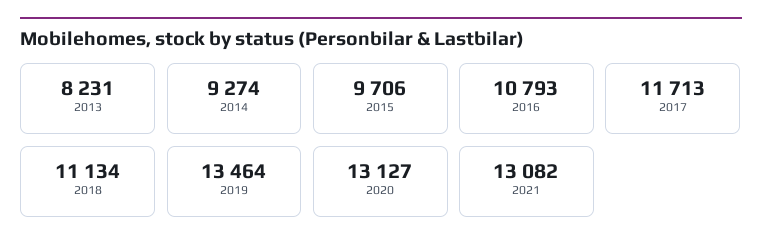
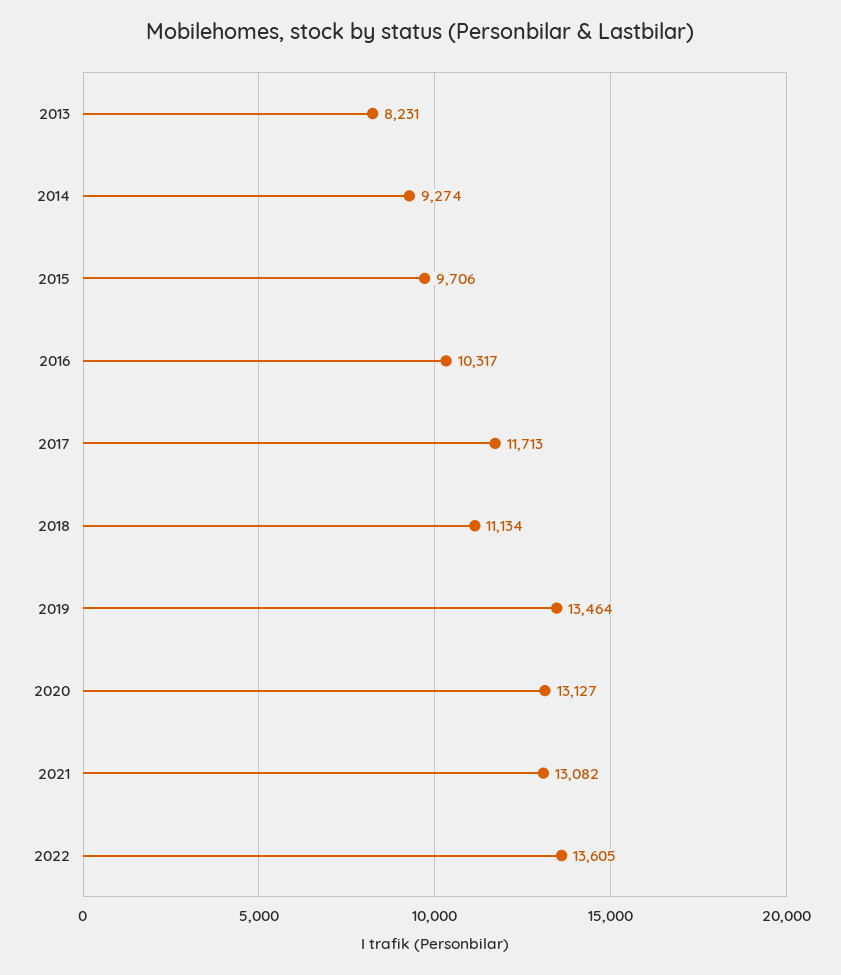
2016: 10793 -> 10317
2022: none -> 13605

